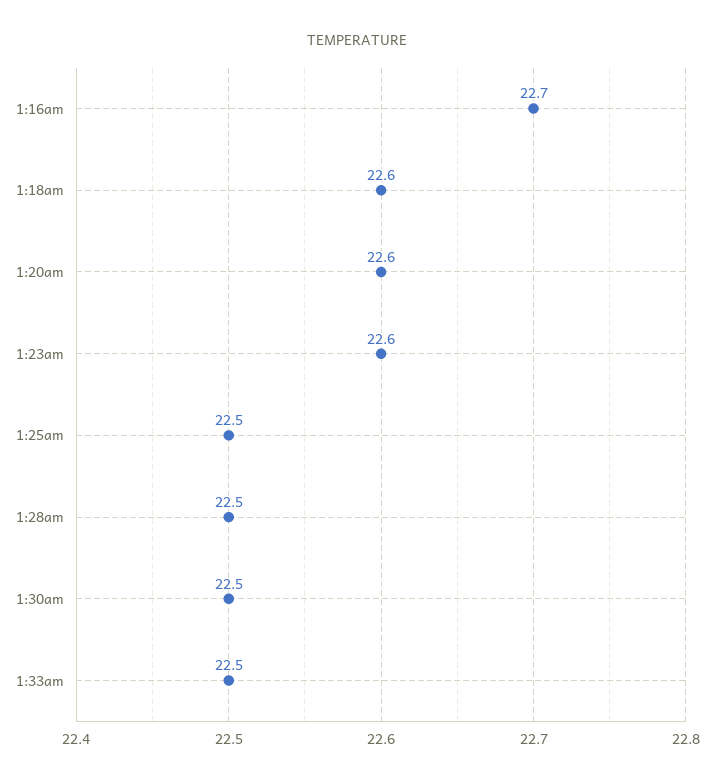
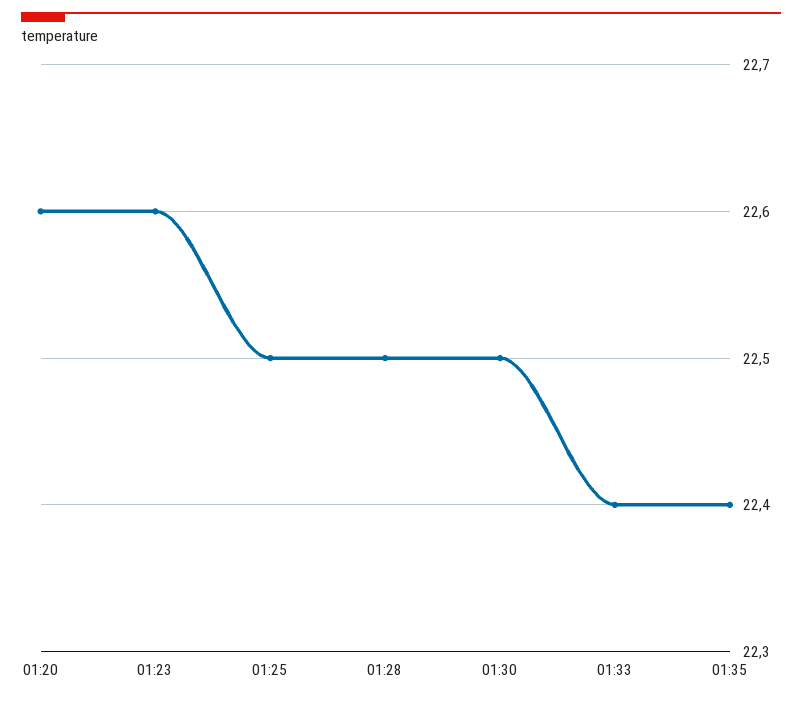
1:16am: 22.7 -> none
1:18am: 22.6 -> none
1:33am: 22.5 -> 22.4
01:35: none -> 22.4

